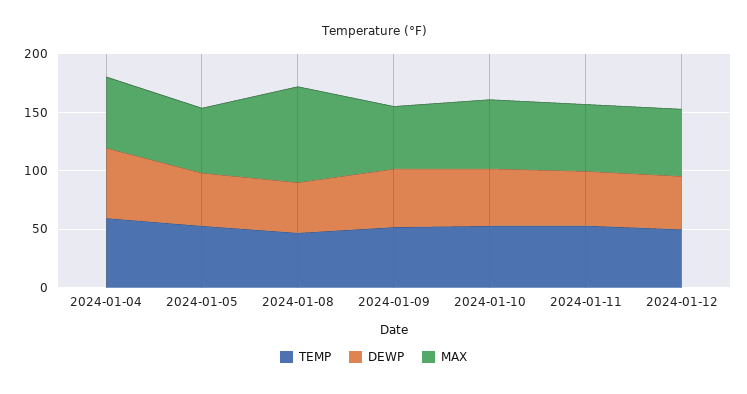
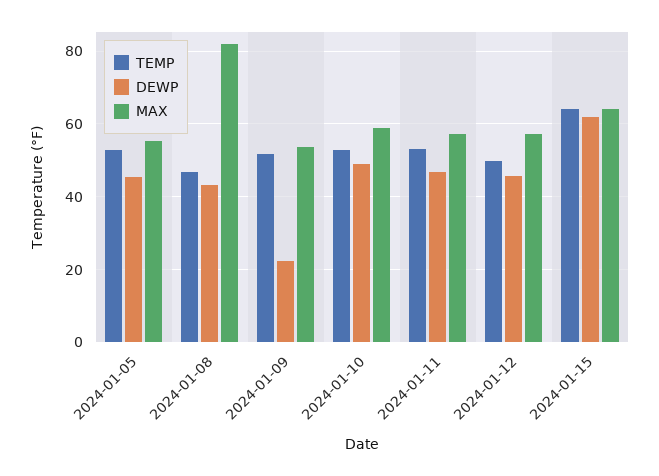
TEMP, 2024-01-04: 60 -> none
DEWP, 2024-01-04: 60 -> none
MAX, 2024-01-04: 60 -> none
DEWP, 2024-01-09: 50 -> 22
TEMP, 2024-01-15: none -> 64
DEWP, 2024-01-15: none -> 62
MAX, 2024-01-15: none -> 64

